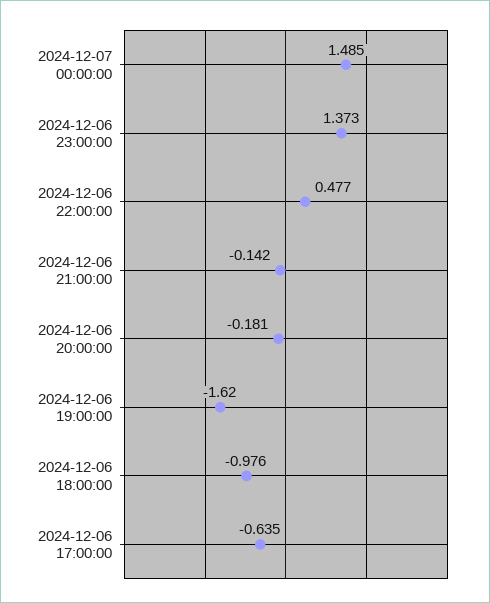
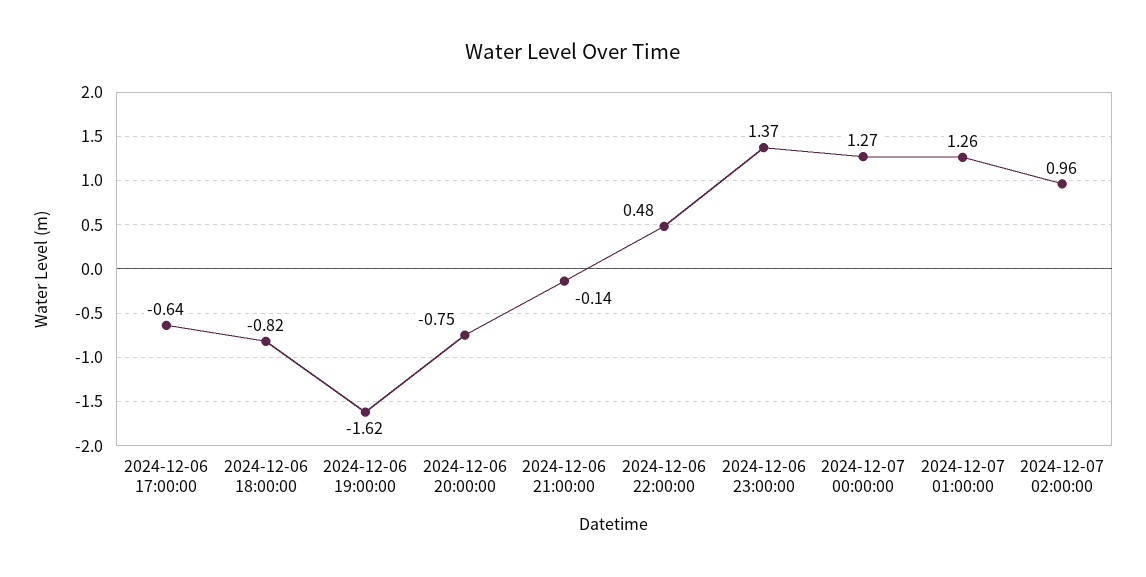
2024-12-07 00:00:00: 1.485 -> 1.27
2024-12-06 20:00:00: -0.181 -> -0.75
2024-12-06 18:00:00: -0.976 -> -0.82
2024-12-07 01:00:00: none -> 1.26
2024-12-07 02:00:00: none -> 0.96

